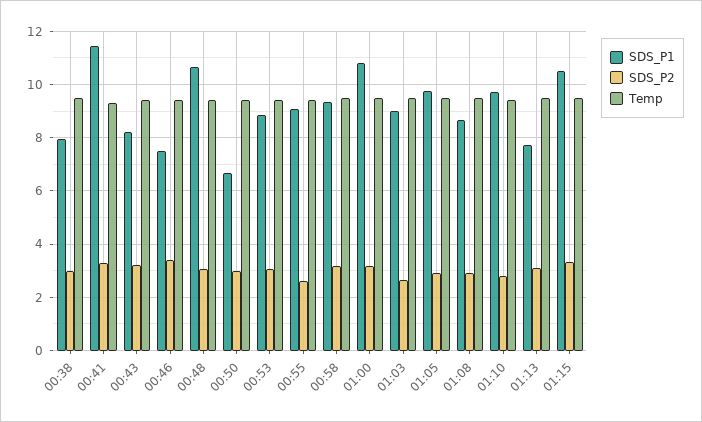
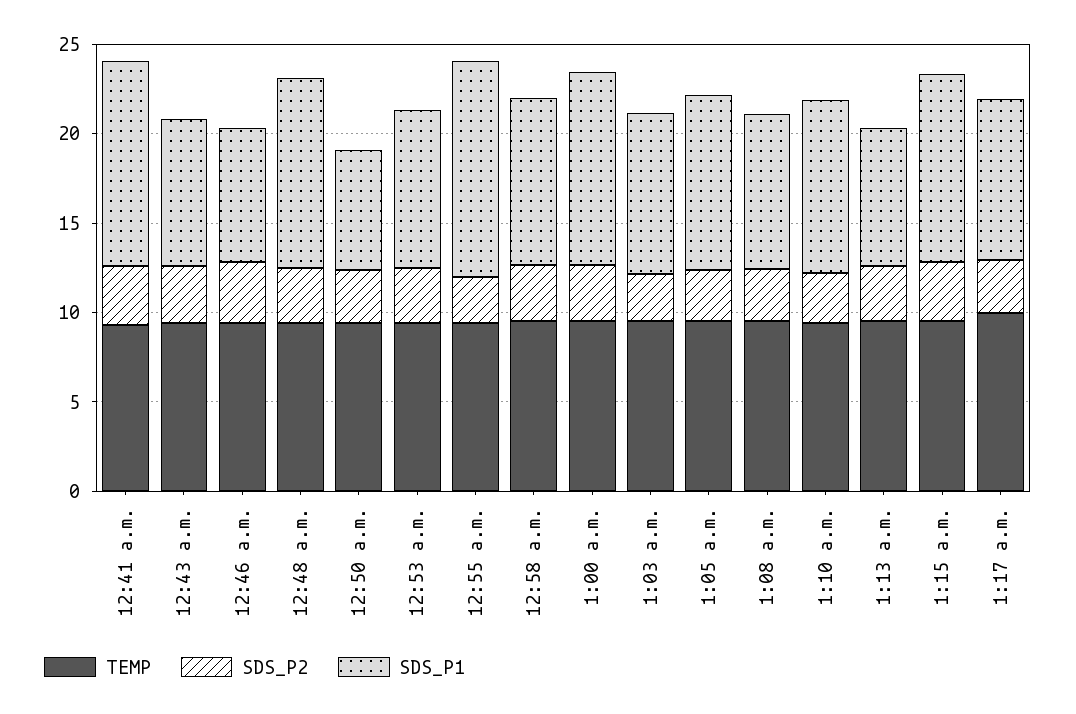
SDS_P1, 00:38: 8 -> none
SDS_P2, 00:38: 3 -> none
Temp, 00:38: 9.5 -> none
SDS_P1, 00:55: 9 -> 12
Temp, 1:17 a.m.: none -> 10
SDS_P2, 1:17 a.m.: none -> 3
SDS_P1, 1:17 a.m.: none -> 9

